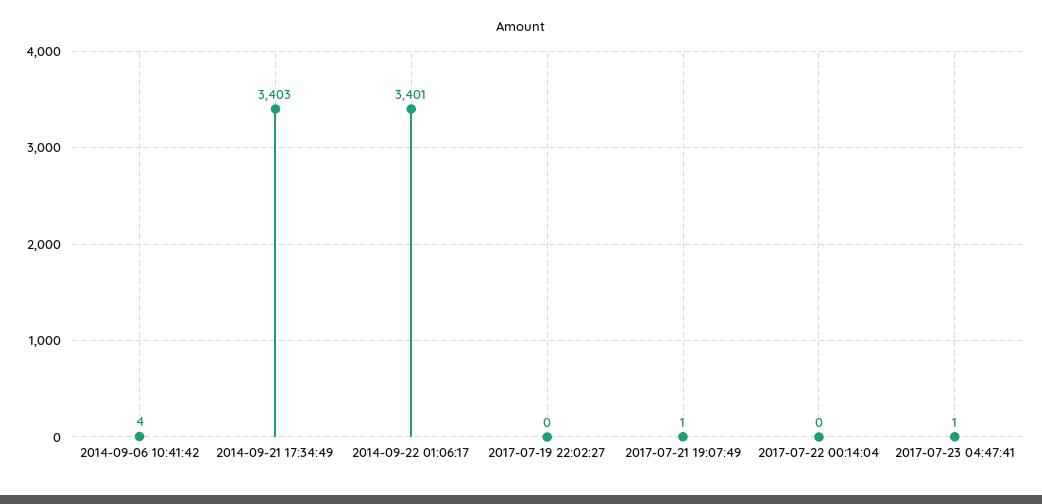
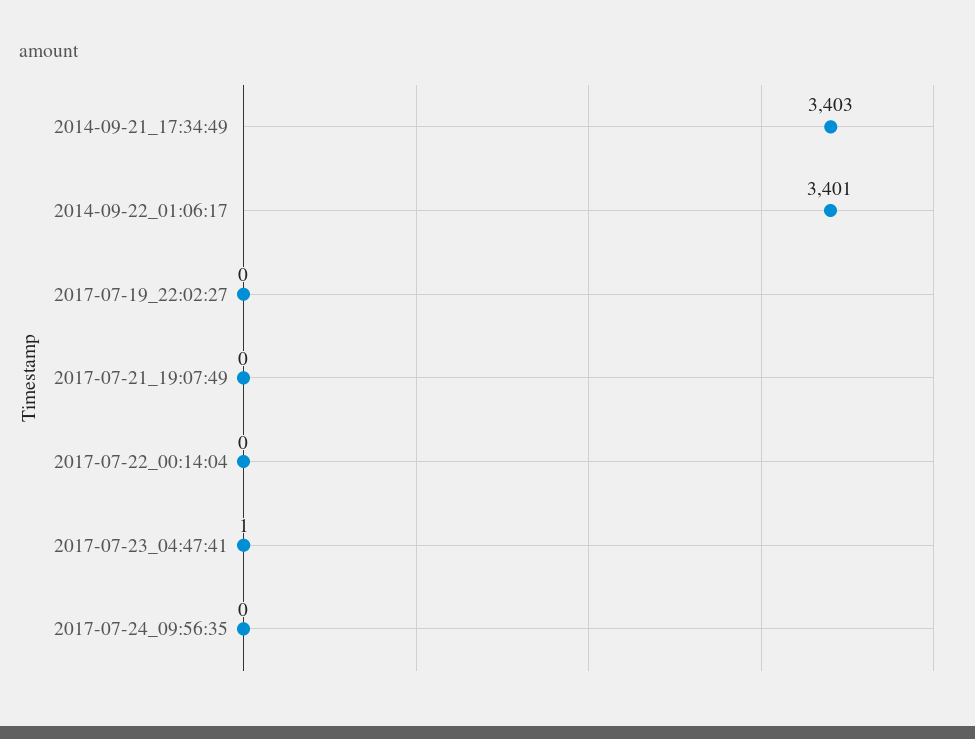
2014-09-06 10:41:42: 4 -> none
2017-07-21 19:07:49: 1 -> 0
2017-07-24_09:56:35: none -> 0

